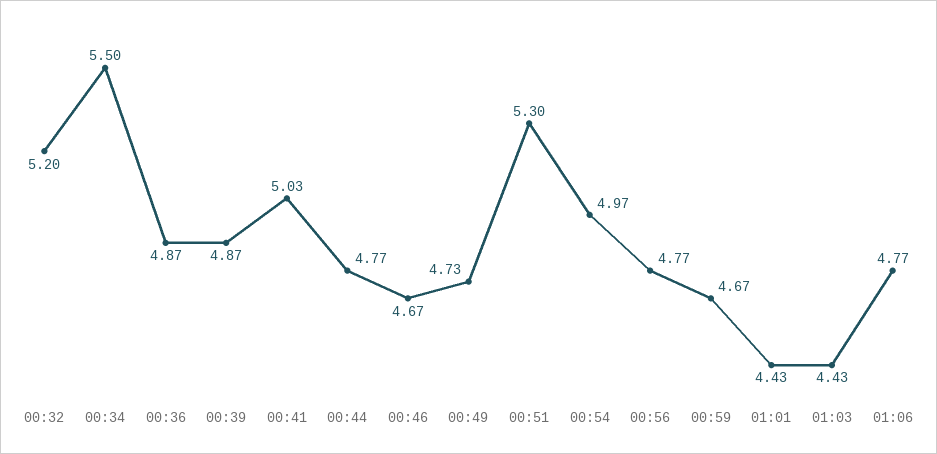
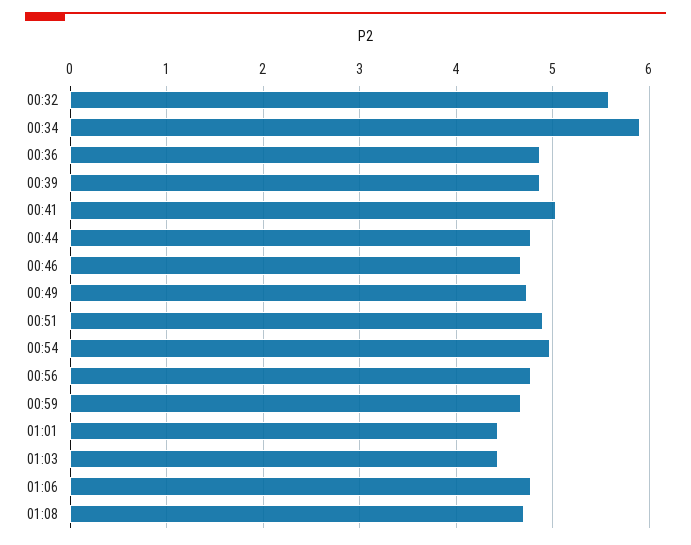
00:32: 5.2 -> 5.6
00:34: 5.5 -> 5.9
00:51: 5.3 -> 4.9
01:08: none -> 4.7

